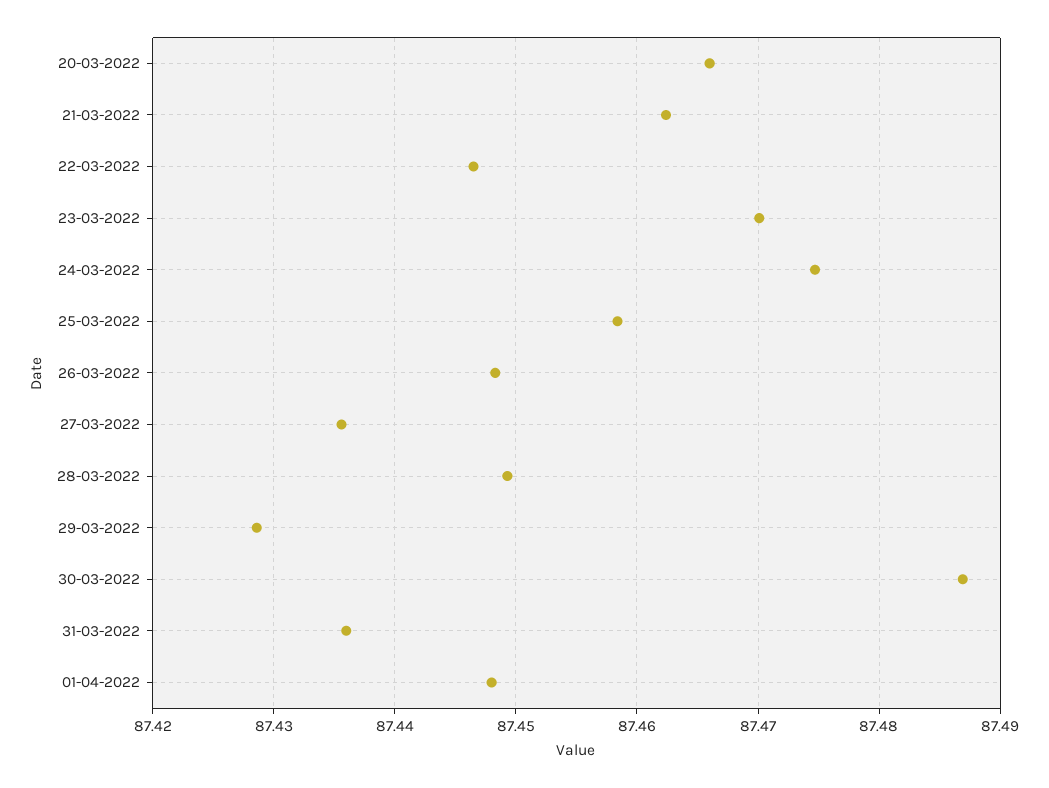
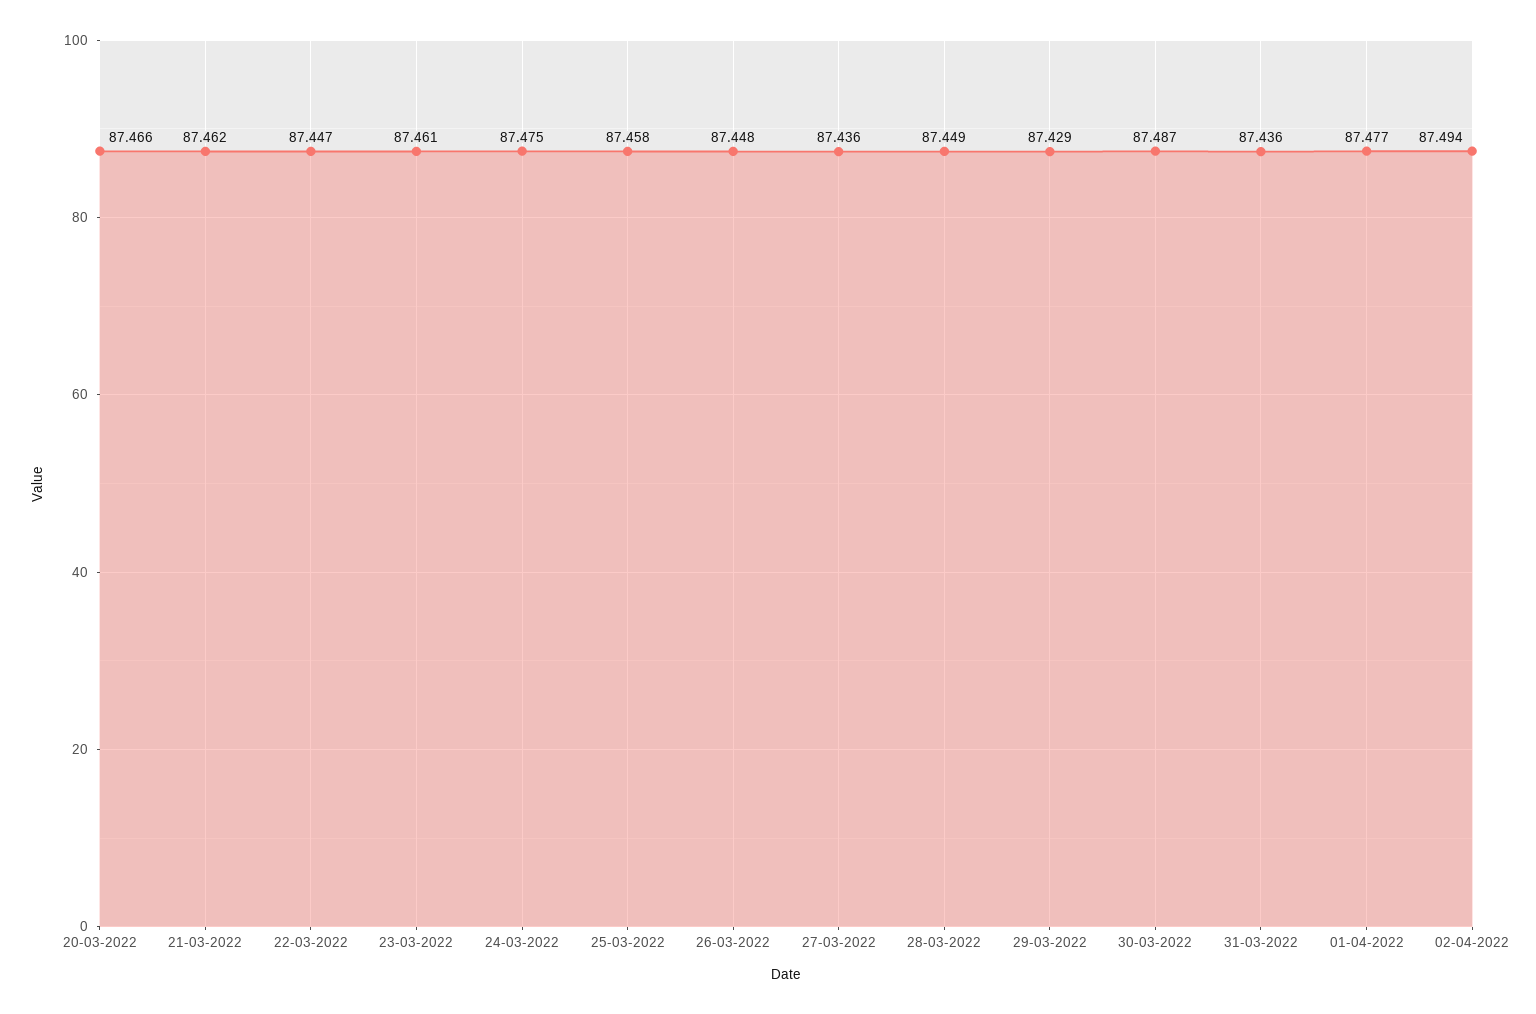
23-03-2022: 87.47 -> 87.461
01-04-2022: 87.448 -> 87.477
02-04-2022: none -> 87.494

